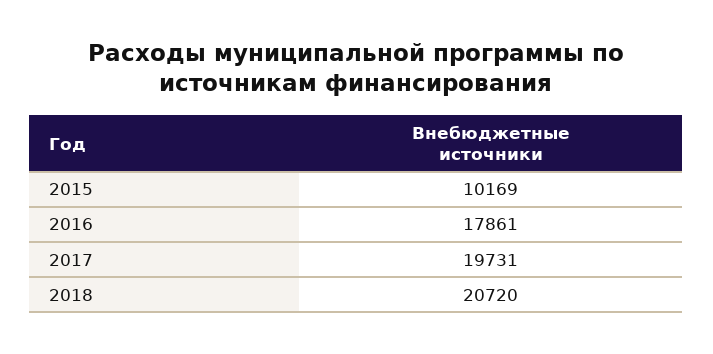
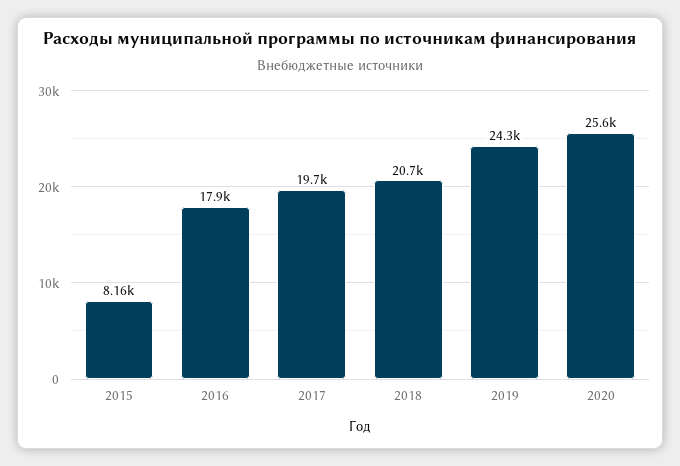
2015: 10169 -> 8160
2019: none -> 24300
2020: none -> 25600

